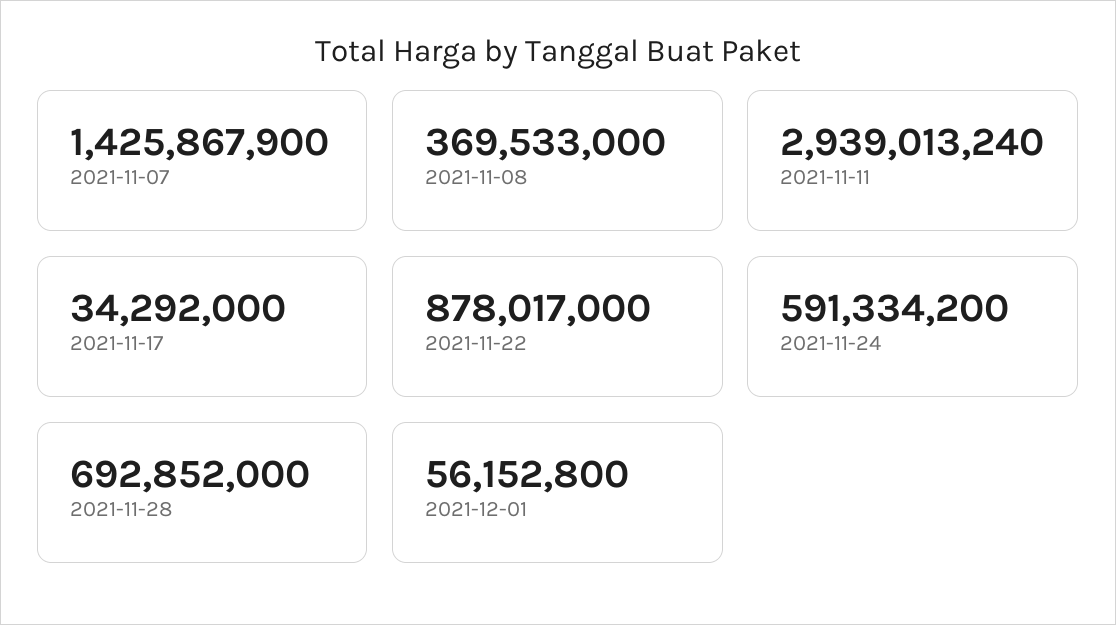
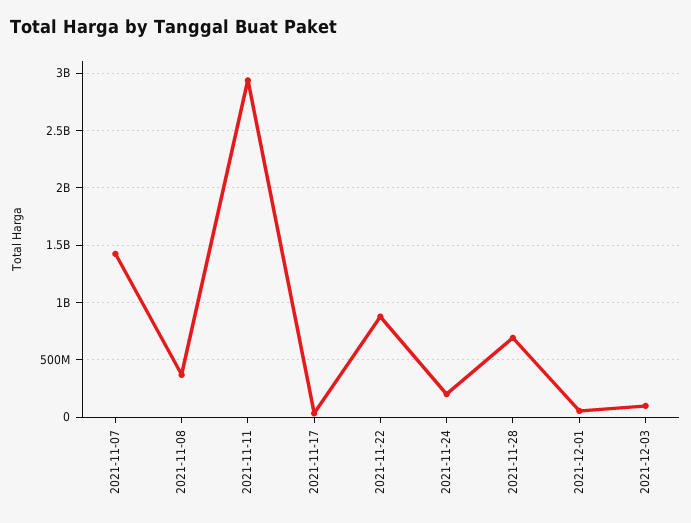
2021-11-24: 591334200 -> 200000000
2021-12-03: none -> 100000000

